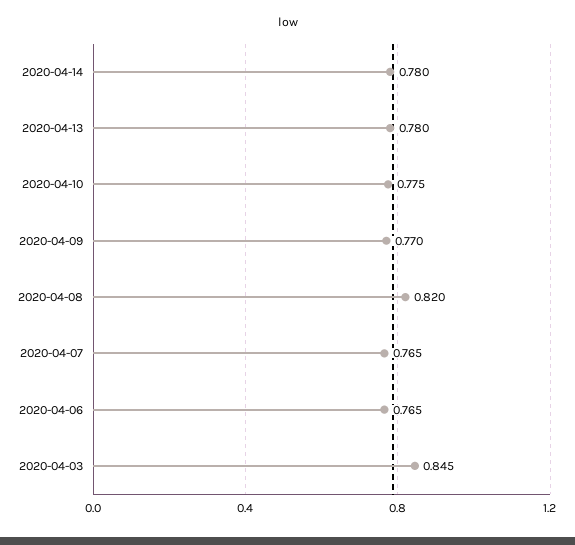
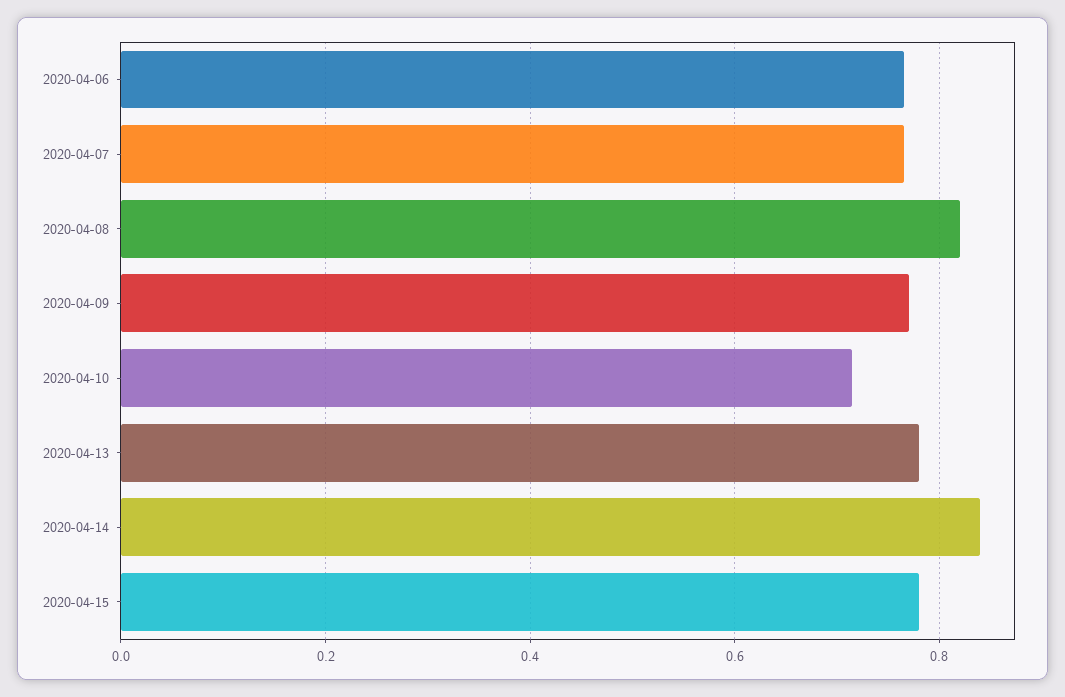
2020-04-14: 0.78 -> 0.84
2020-04-10: 0.775 -> 0.72
2020-04-03: 0.845 -> none
2020-04-15: none -> 0.78

